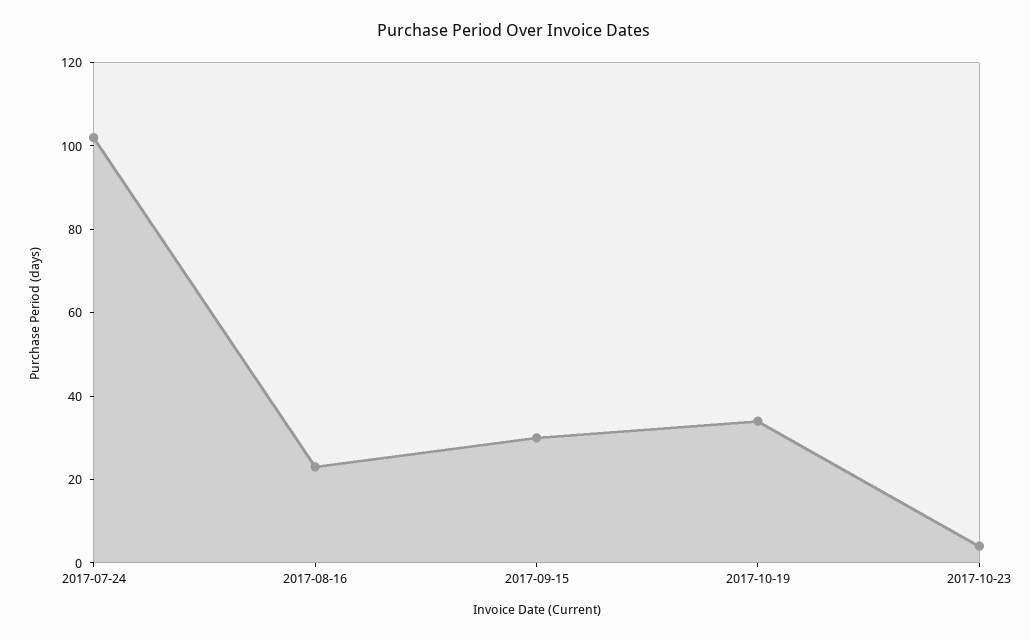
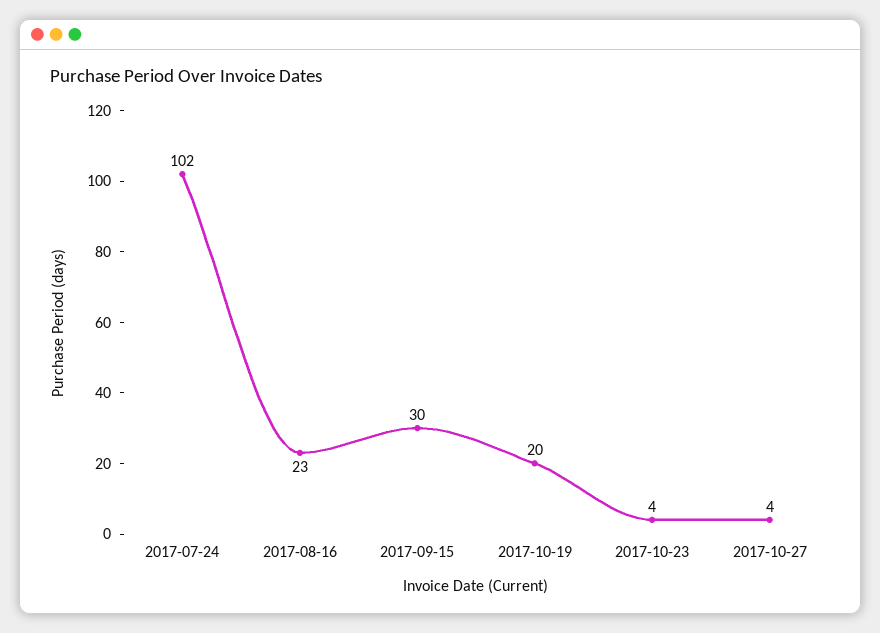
2017-10-19: 35 -> 20
2017-10-27: none -> 4

